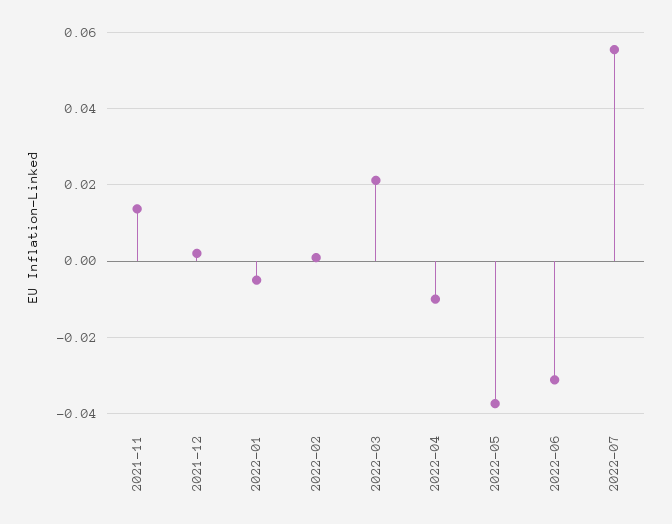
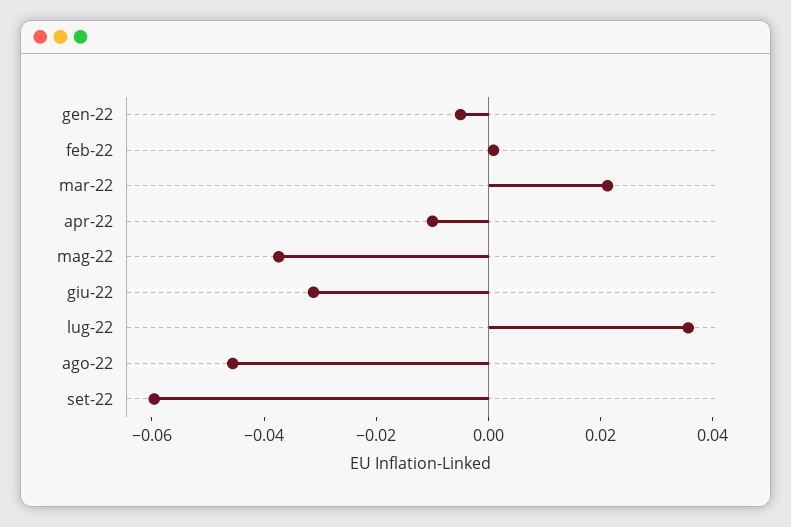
2021-11: 0.014 -> none
2021-12: 0.002 -> none
2022-07: 0.056 -> 0.035
ago-22: none -> -0.045
set-22: none -> -0.06

